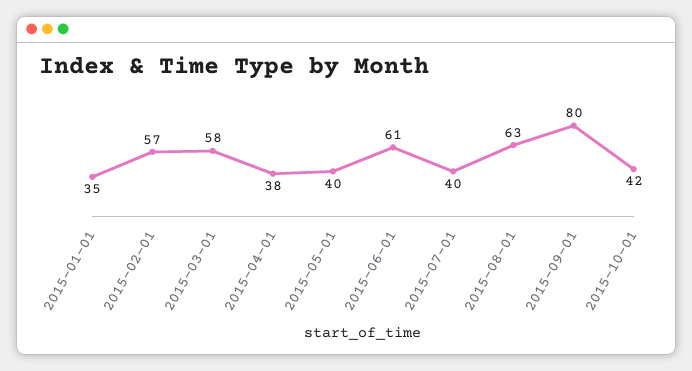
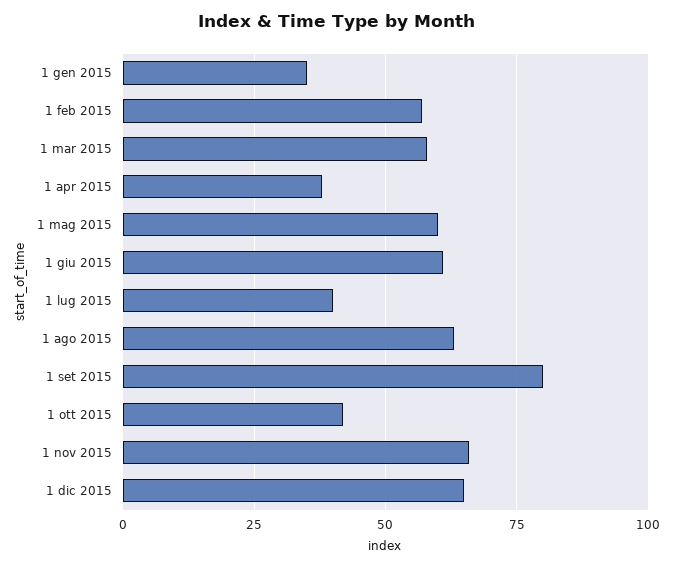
2015-05-01: 40 -> 60
1 nov 2015: none -> 65
1 dic 2015: none -> 65

